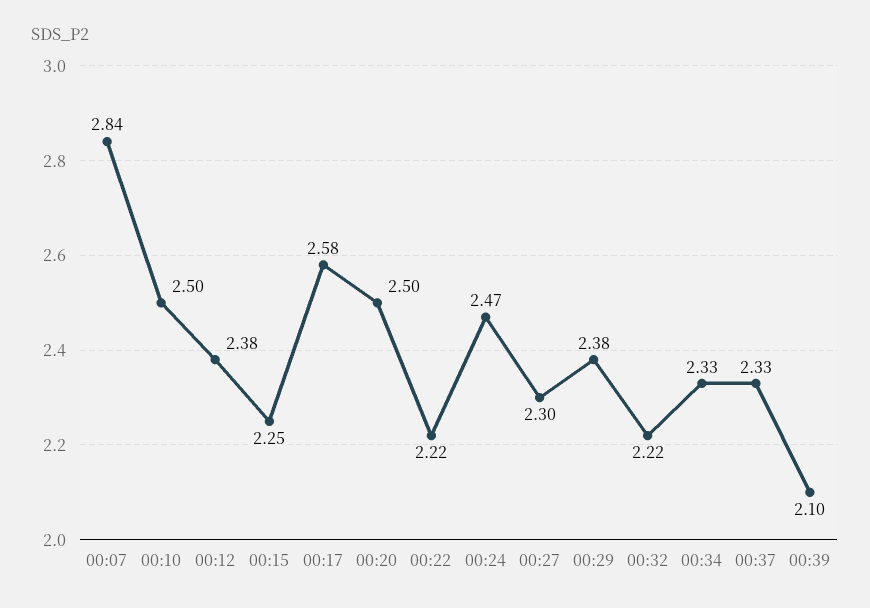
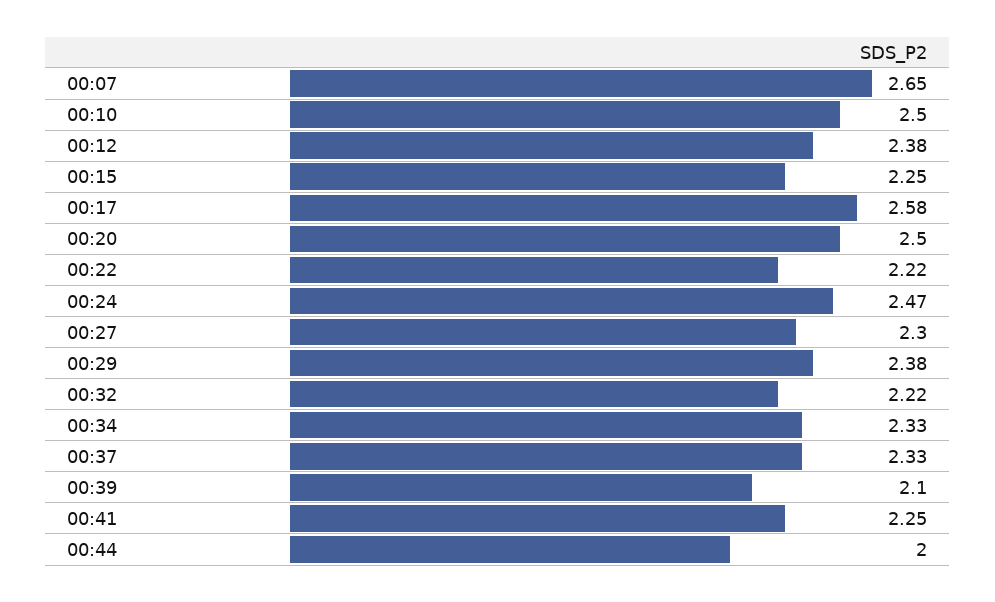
00:07: 2.84 -> 2.65
00:41: none -> 2.25
00:44: none -> 2

